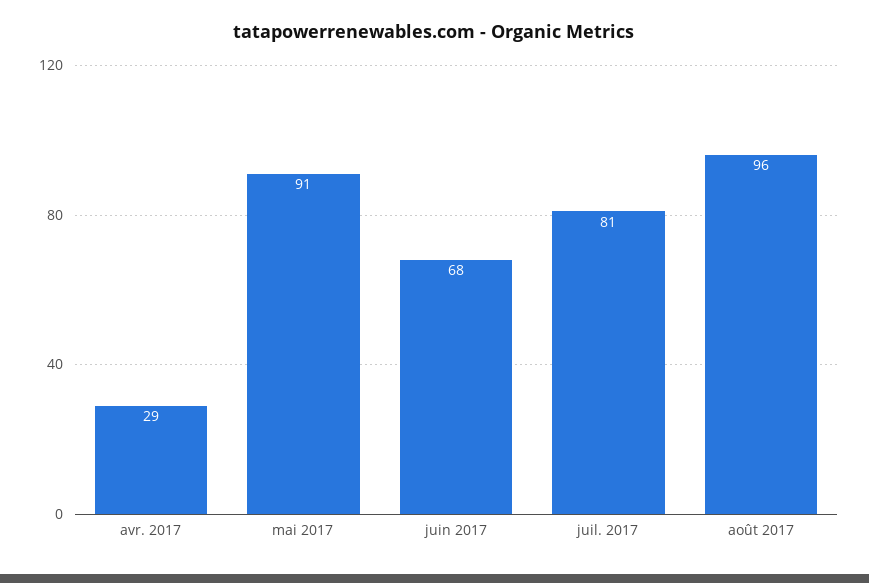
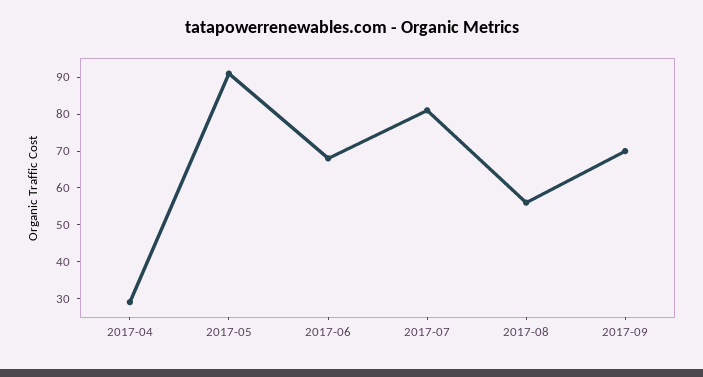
août 2017: 96 -> 55
2017-09: none -> 70

